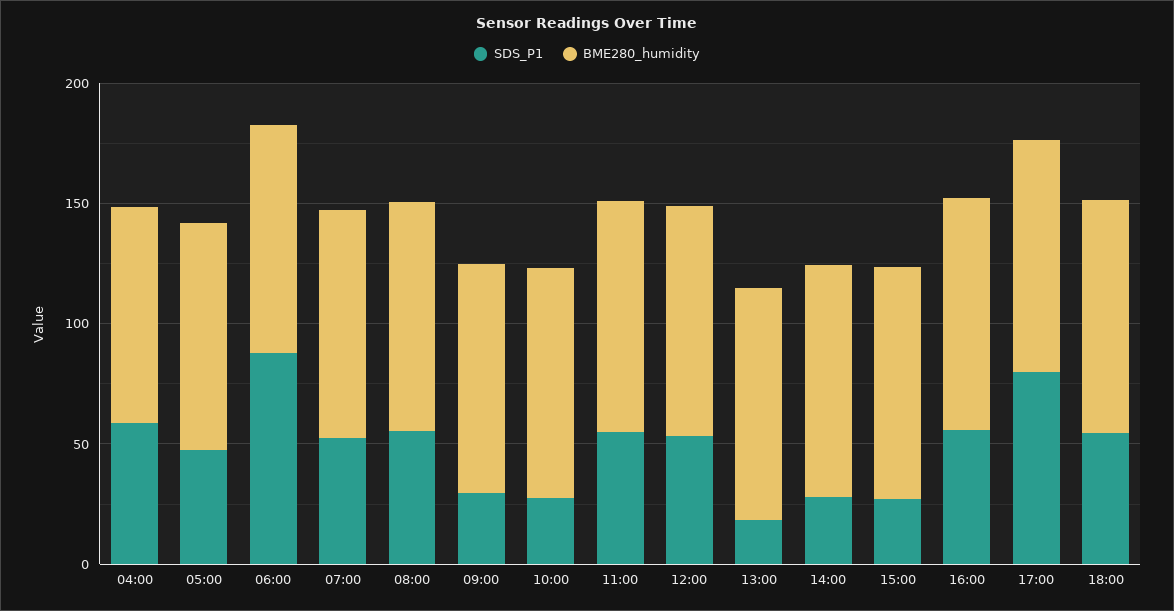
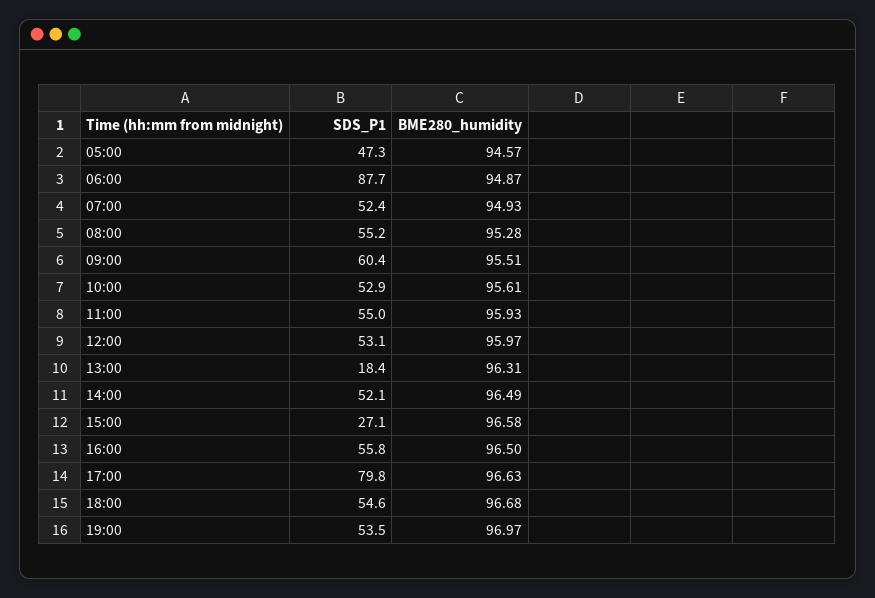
SDS_P1, 04:00: 60 -> none
BME280_humidity, 04:00: 90 -> none
SDS_P1, 09:00: 30 -> 60.4
SDS_P1, 10:00: 30 -> 52.9
SDS_P1, 14:00: 30 -> 52.1
SDS_P1, 19:00: none -> 53.5
BME280_humidity, 19:00: none -> 96.97

